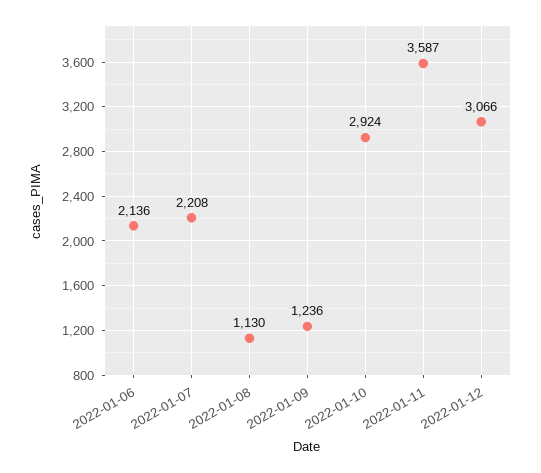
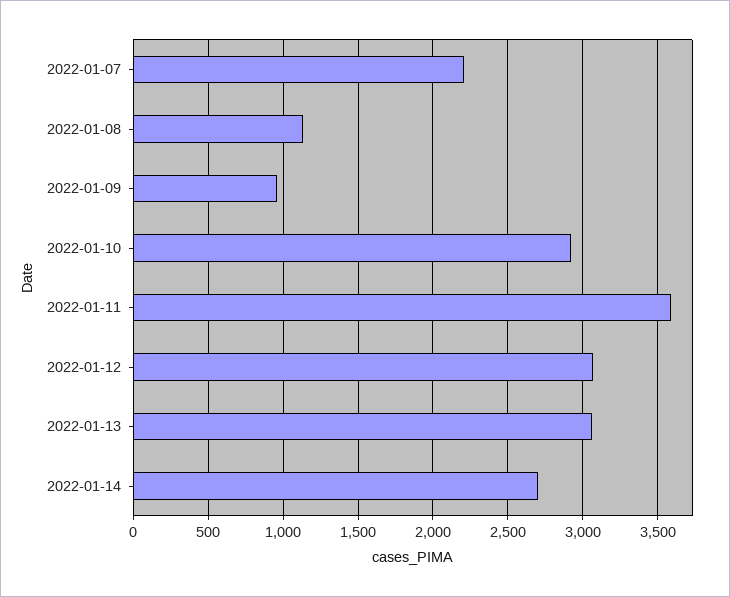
2022-01-06: 2136 -> none
2022-01-09: 1236 -> 950
2022-01-13: none -> 3050
2022-01-14: none -> 2700

